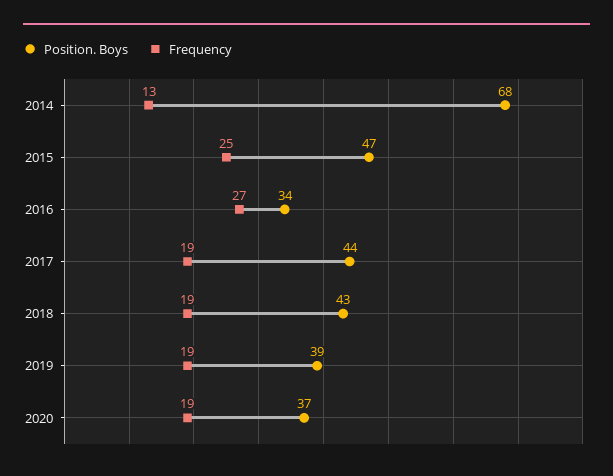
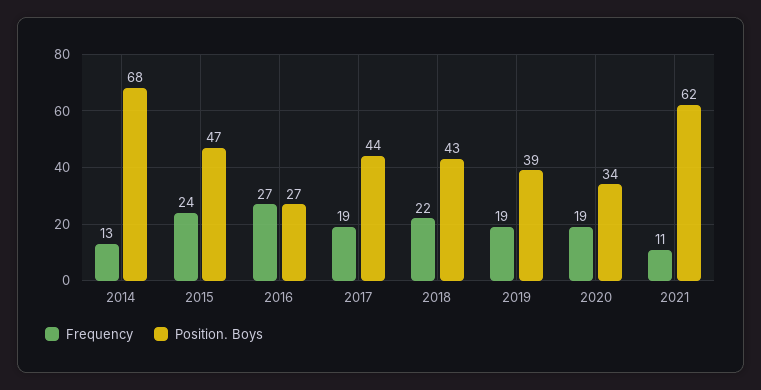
Frequency, 2015: 25 -> 24
Position. Boys, 2016: 34 -> 27
Frequency, 2018: 19 -> 22
Position. Boys, 2020: 37 -> 34
Frequency, 2021: none -> 11
Position. Boys, 2021: none -> 62

